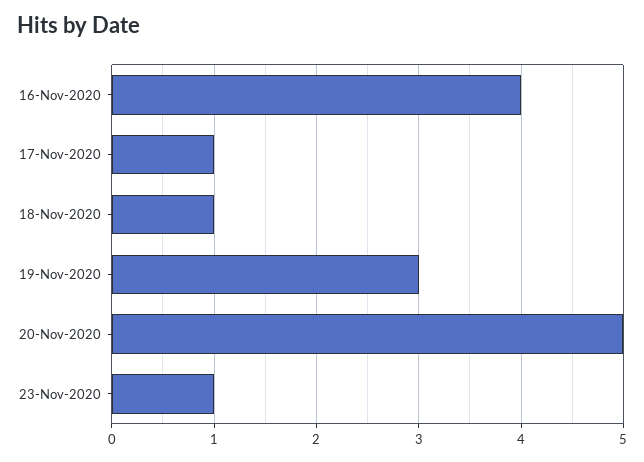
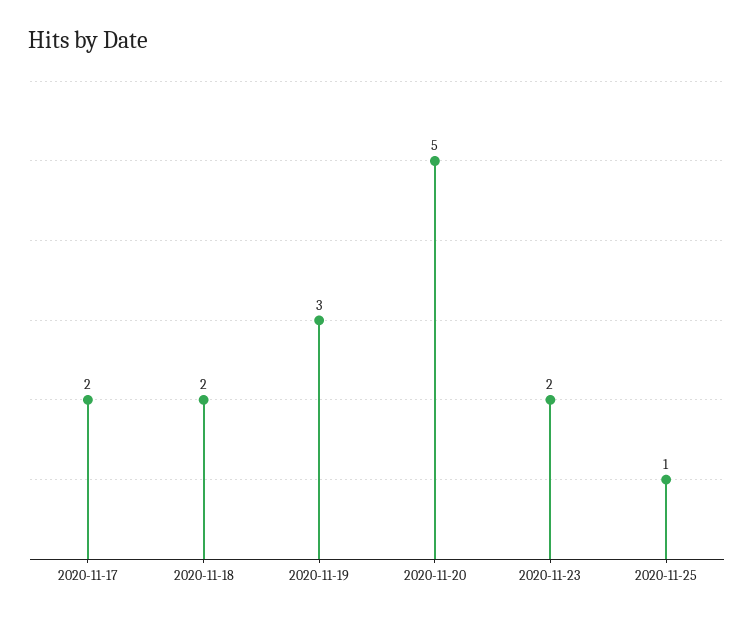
16-Nov-2020: 4 -> none
17-Nov-2020: 1 -> 2
18-Nov-2020: 1 -> 2
23-Nov-2020: 1 -> 2
2020-11-25: none -> 1

